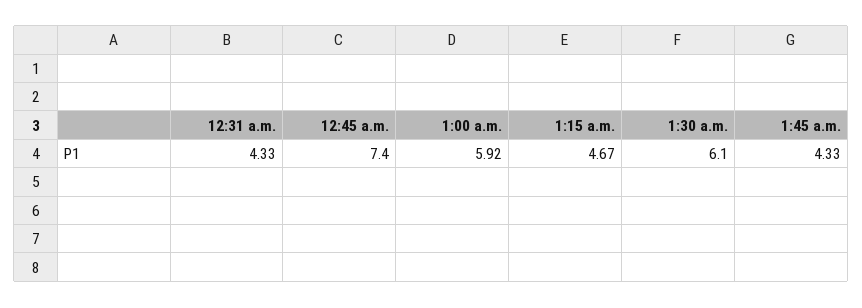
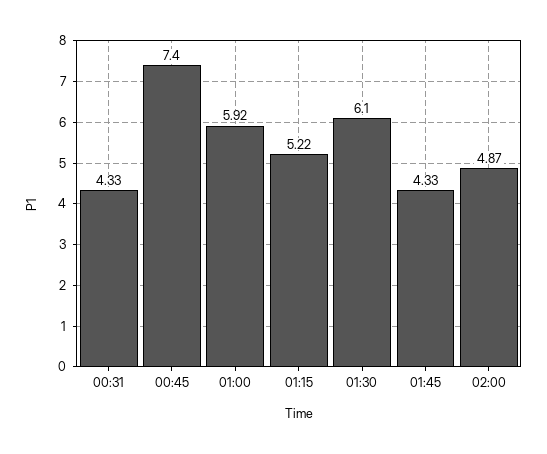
1:15 a.m.: 4.67 -> 5.22
02:00: none -> 4.87

